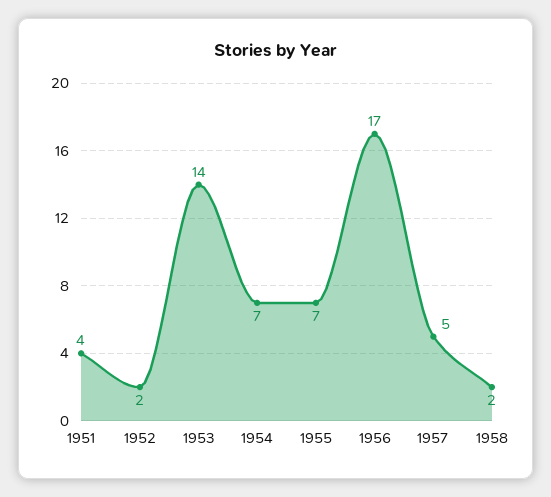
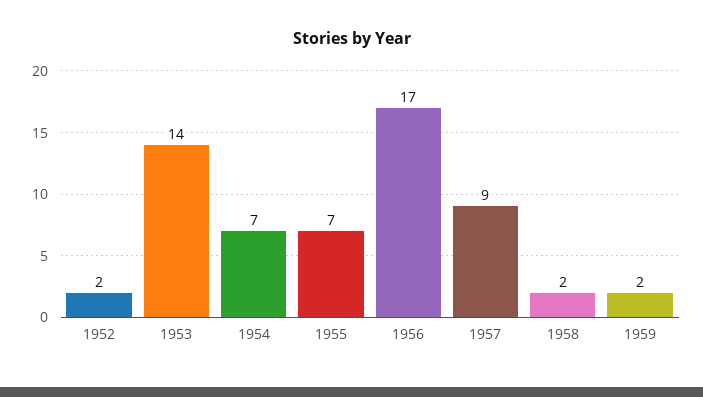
1951: 4 -> none
1957: 5 -> 9
1959: none -> 2

